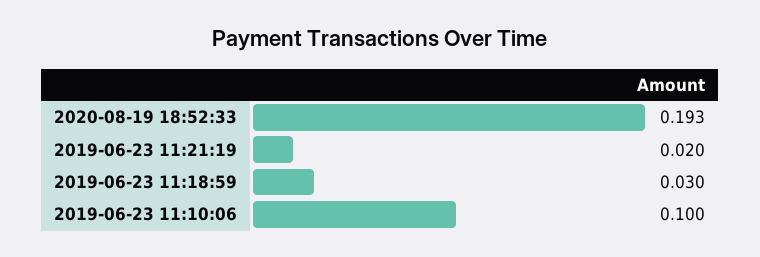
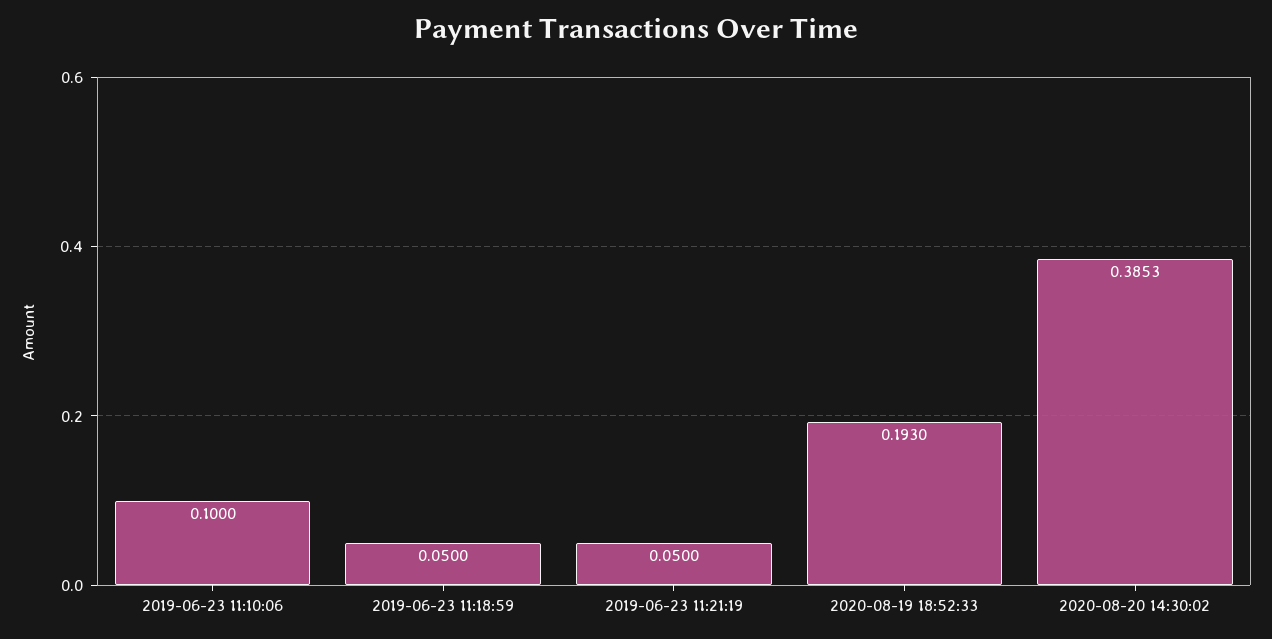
2019-06-23 11:21:19: 0.02 -> 0.05
2019-06-23 11:18:59: 0.03 -> 0.05
2020-08-20 14:30:02: none -> 0.3853

